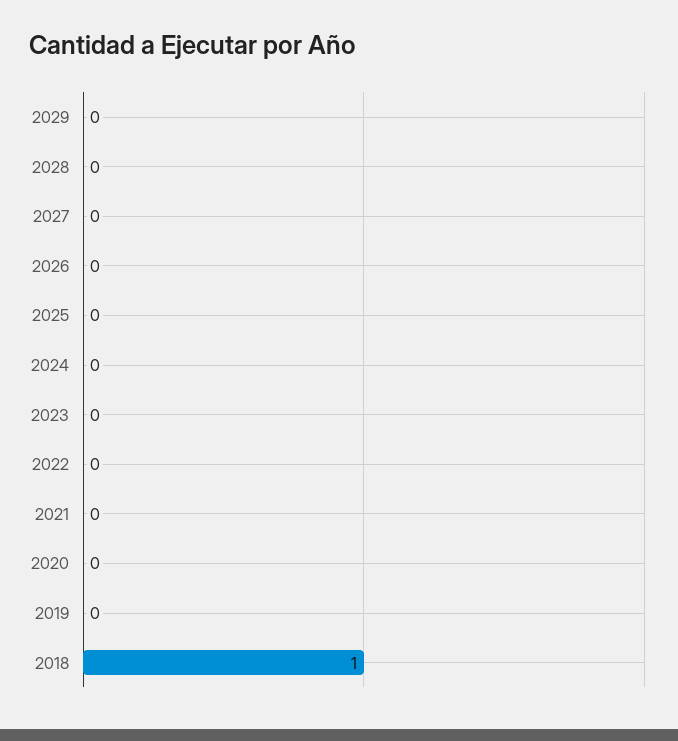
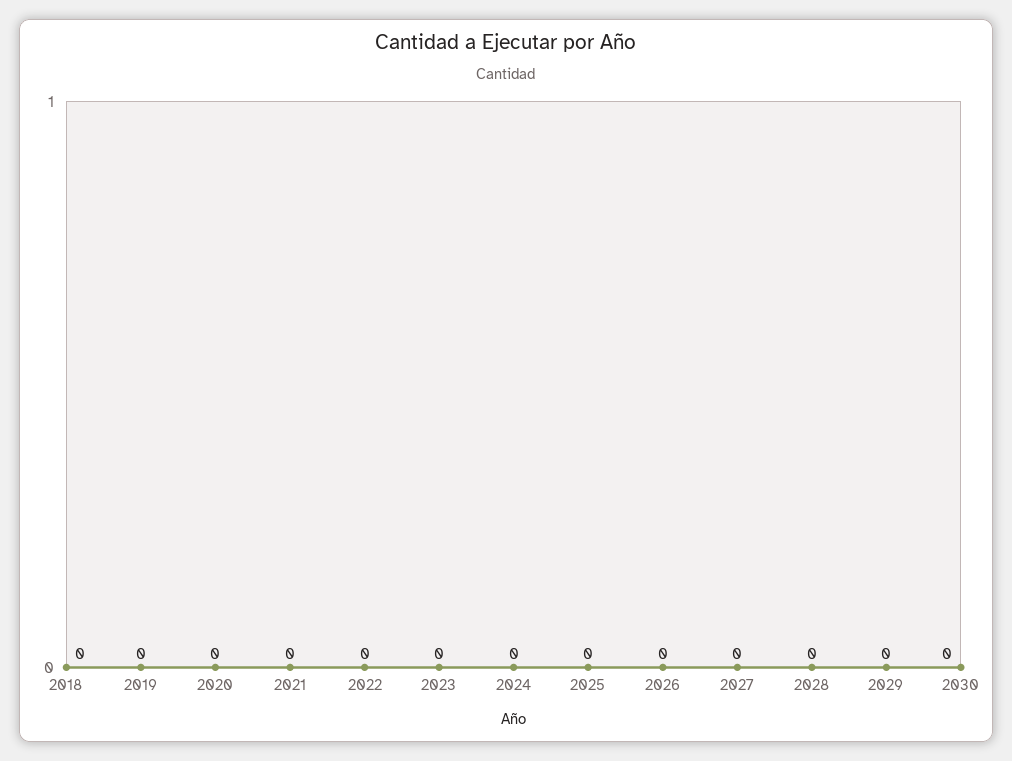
2018: 1 -> 0
2030: none -> 0

